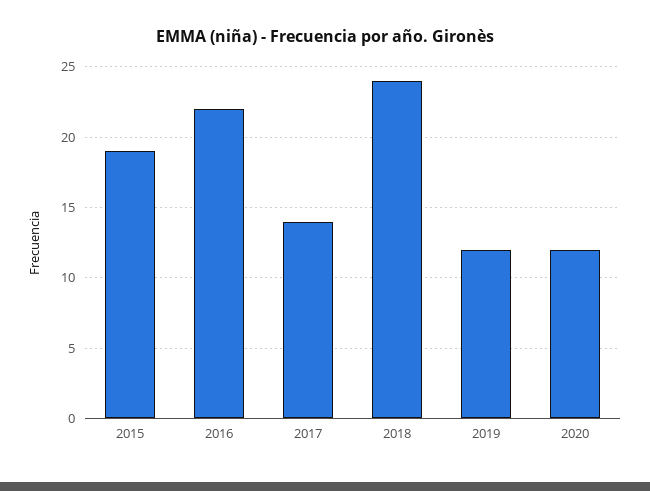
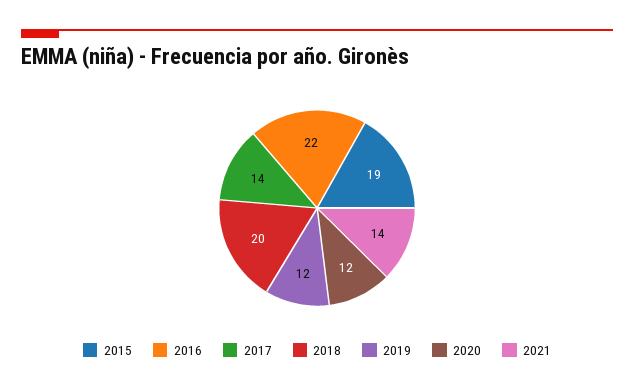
2018: 24 -> 20
2021: none -> 14

